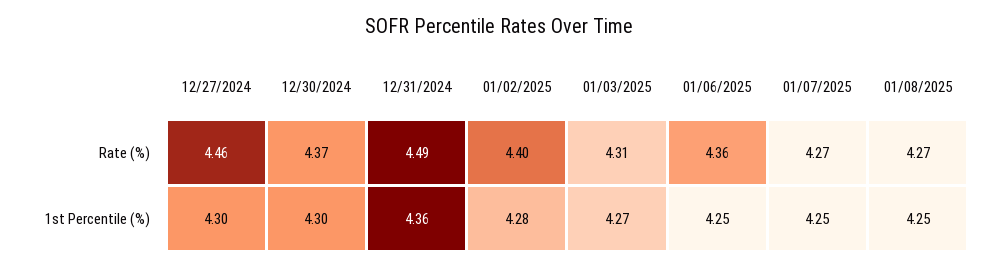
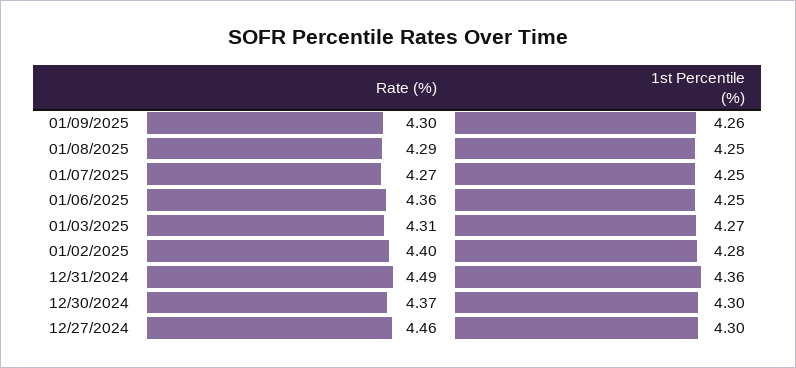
01/08/2025, Rate (%): 4.27 -> 4.29
01/09/2025, Rate (%): none -> 4.3
01/09/2025, 1st Percentile (%): none -> 4.26

